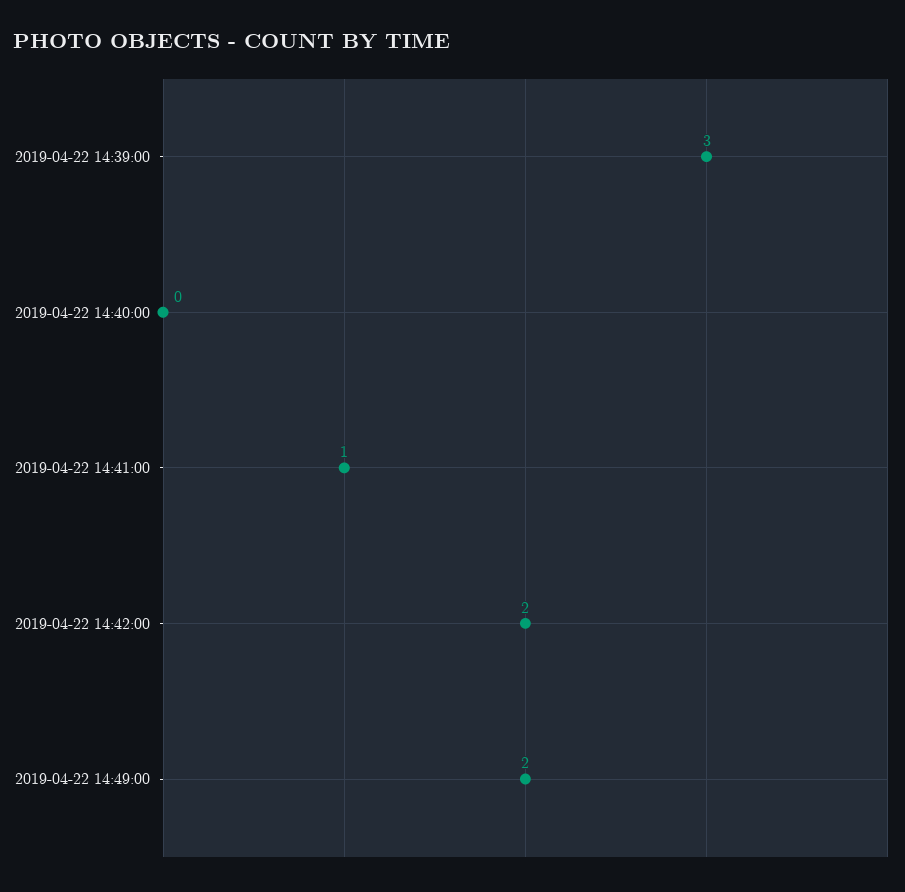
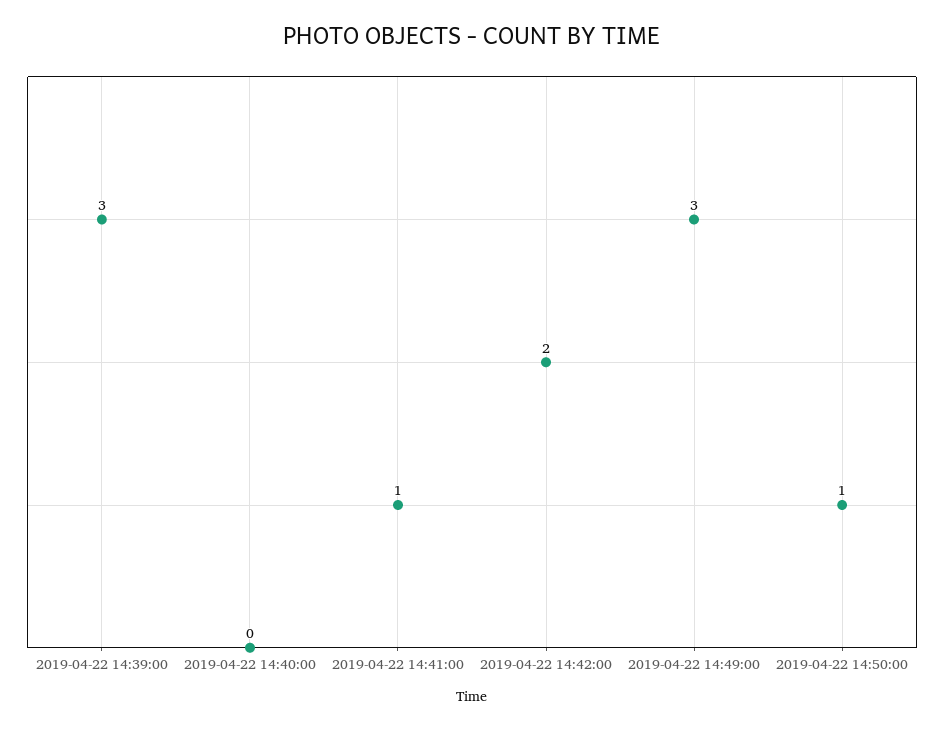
2019-04-22 14:49:00: 2 -> 3
2019-04-22 14:50:00: none -> 1

